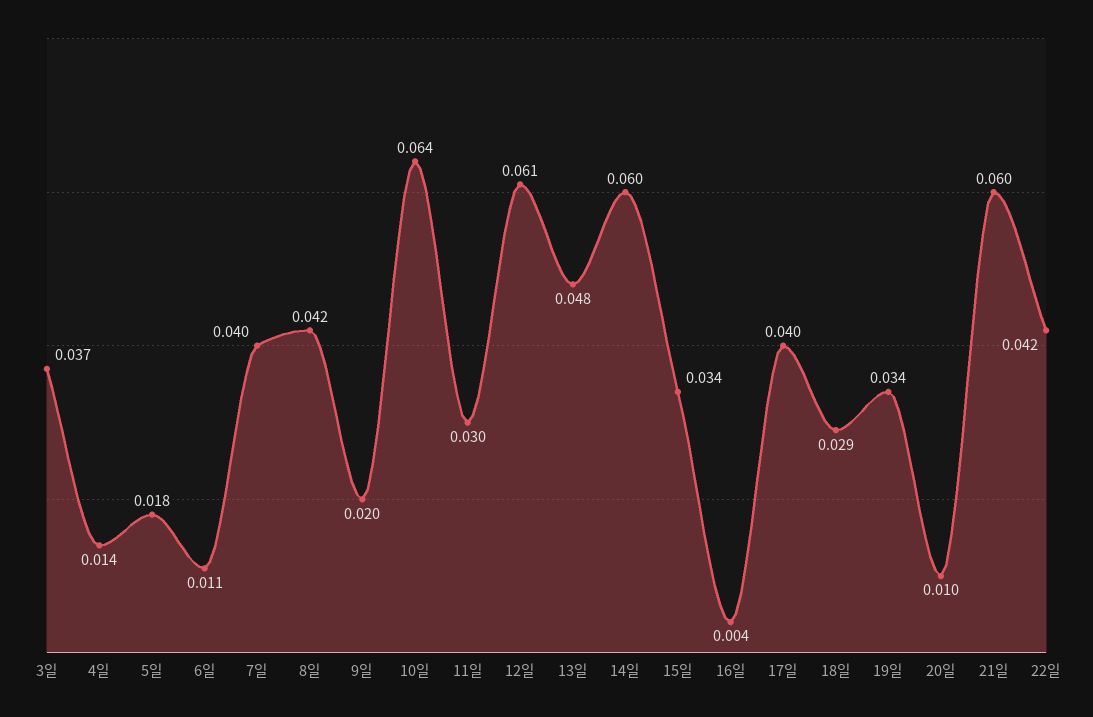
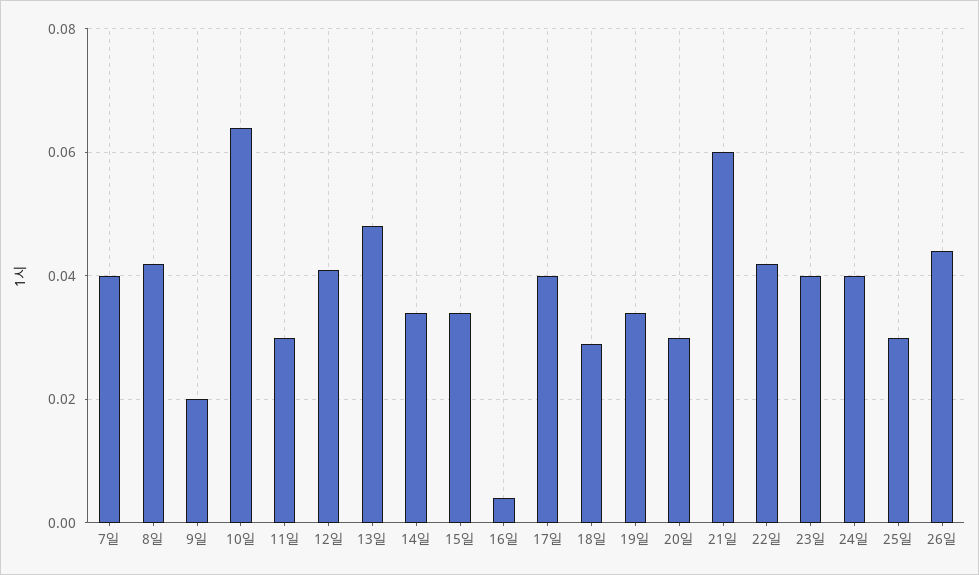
3일: 0.037 -> none
4일: 0.014 -> none
5일: 0.018 -> none
6일: 0.011 -> none
12일: 0.061 -> 0.04
14일: 0.06 -> 0.035
20일: 0.01 -> 0.03
23일: none -> 0.04
24일: none -> 0.04
25일: none -> 0.03
26일: none -> 0.045

